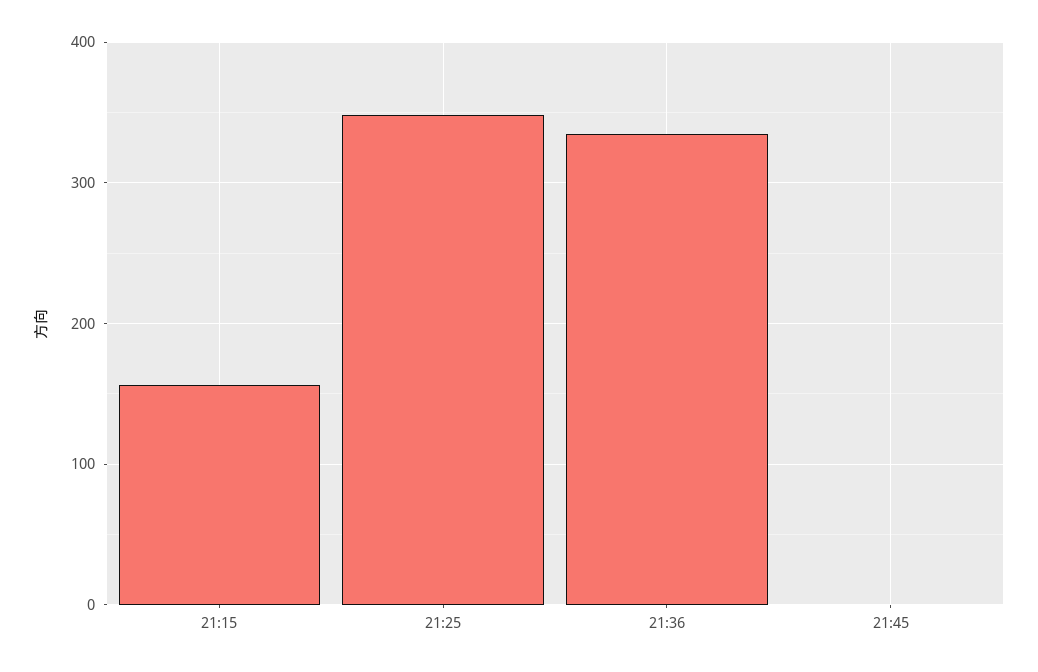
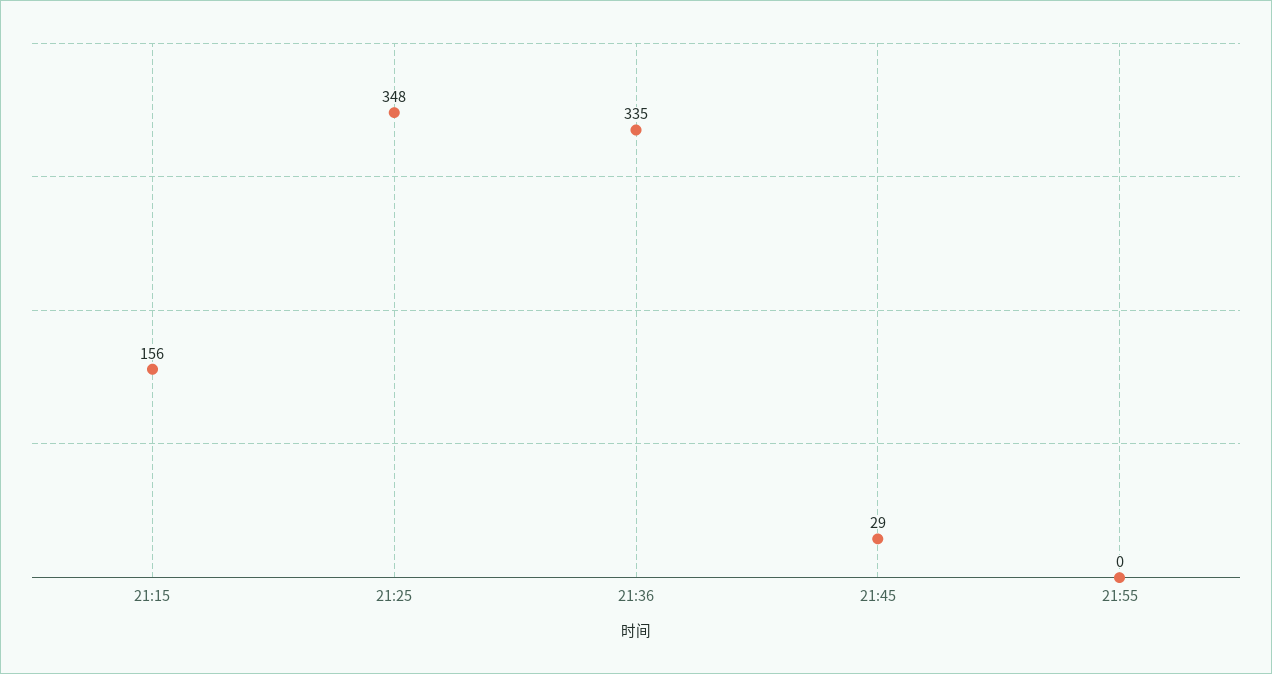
21:45: 0 -> 29
21:55: none -> 0

